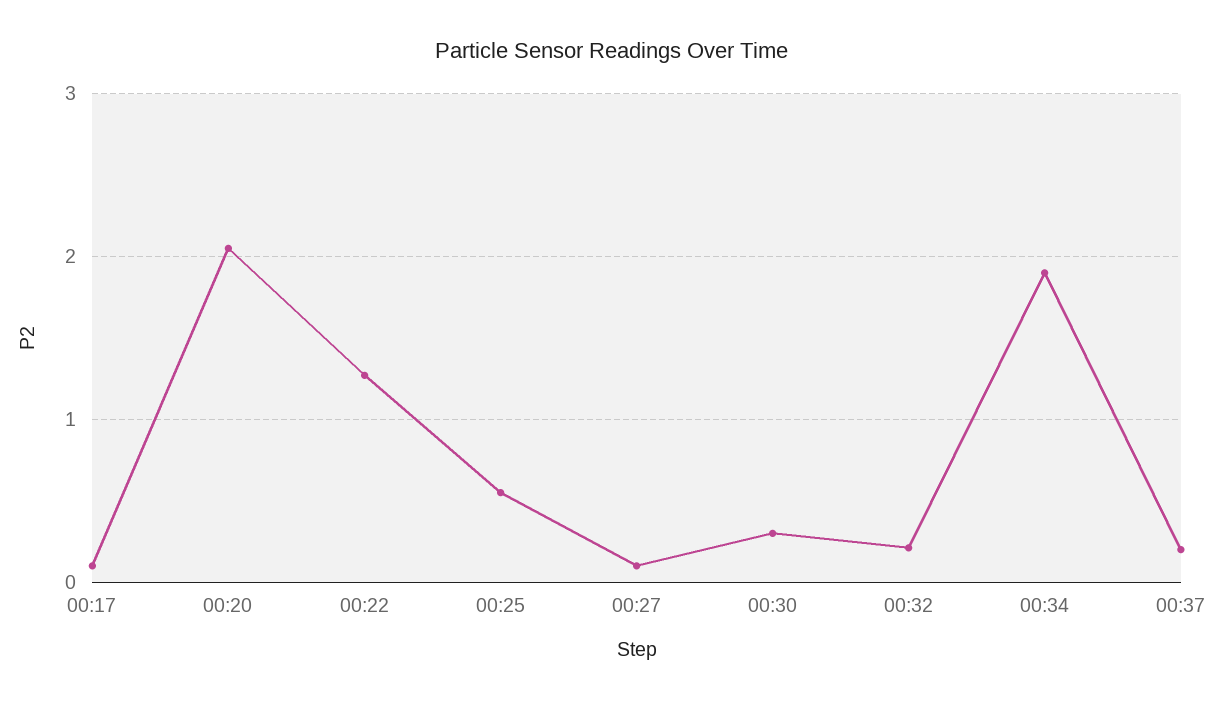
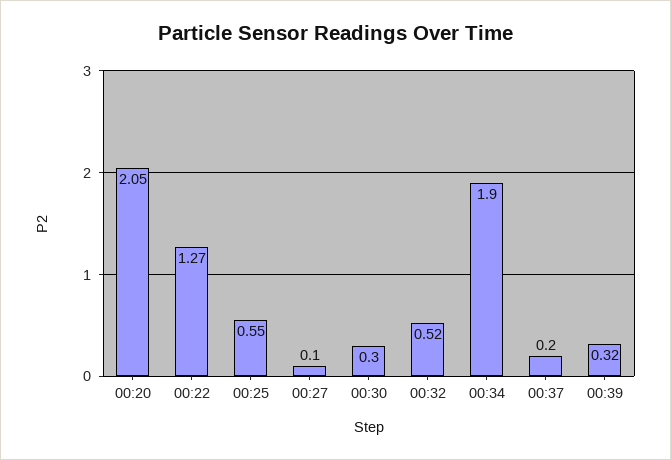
00:17: 0.1 -> none
00:32: 0.2 -> 0.52
00:39: none -> 0.32

